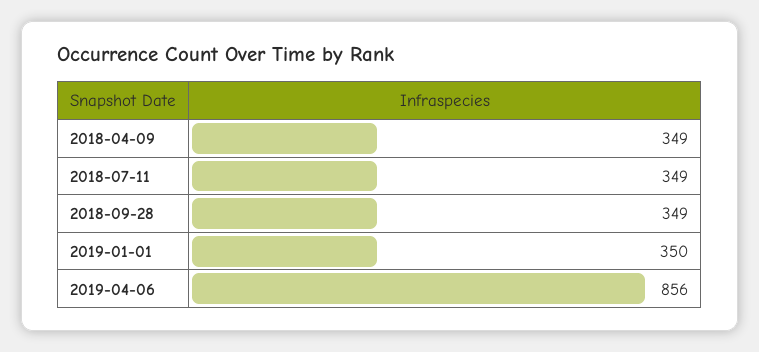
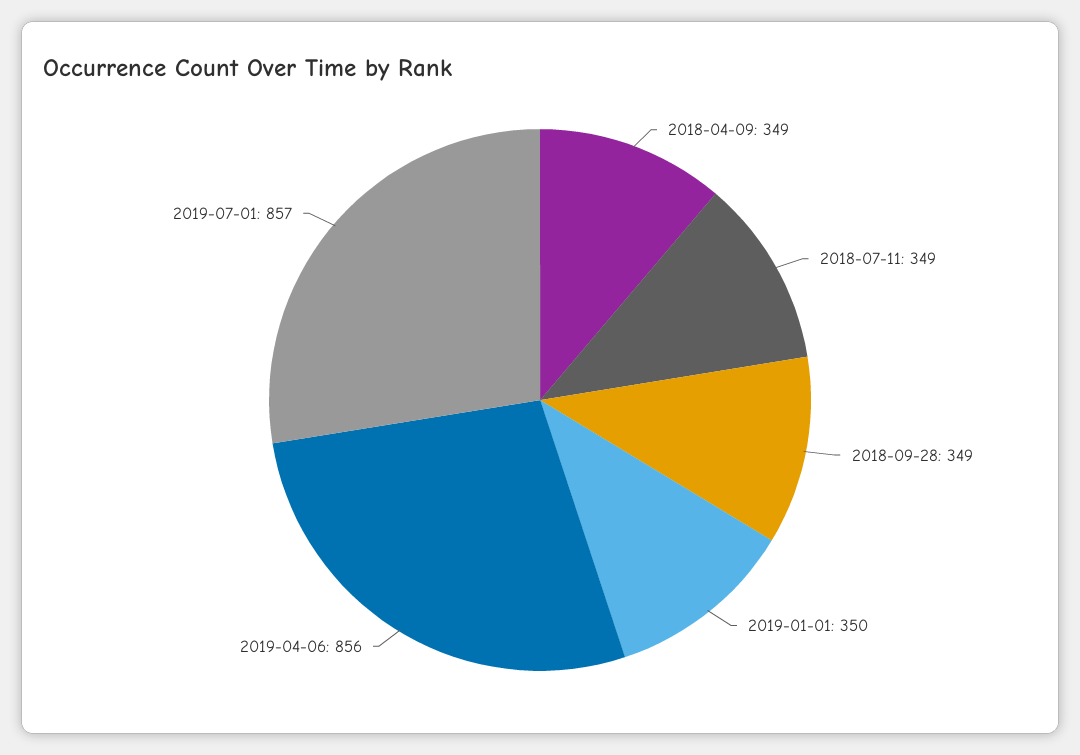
2019-07-01: none -> 857

